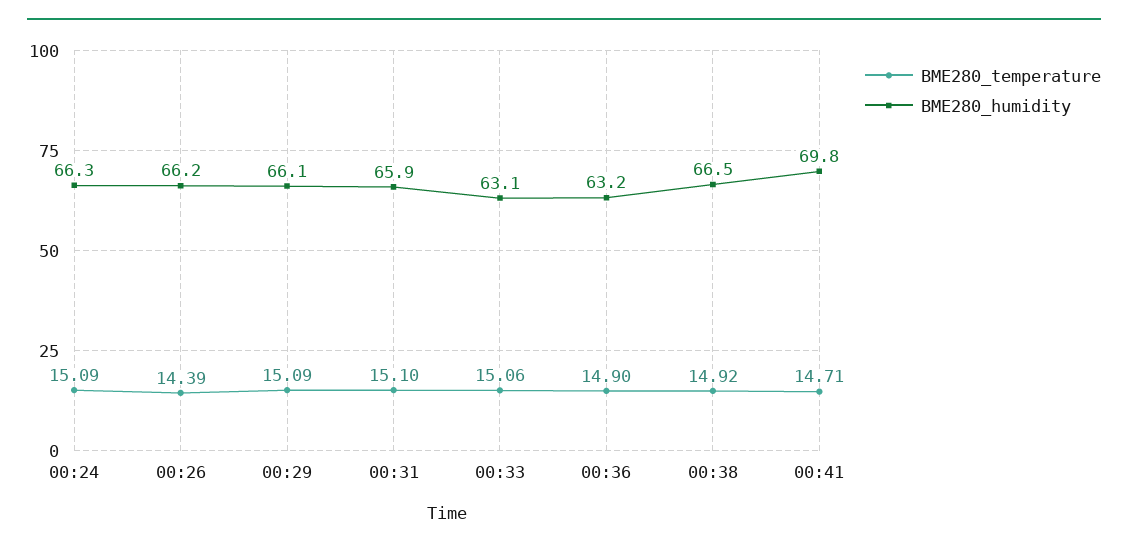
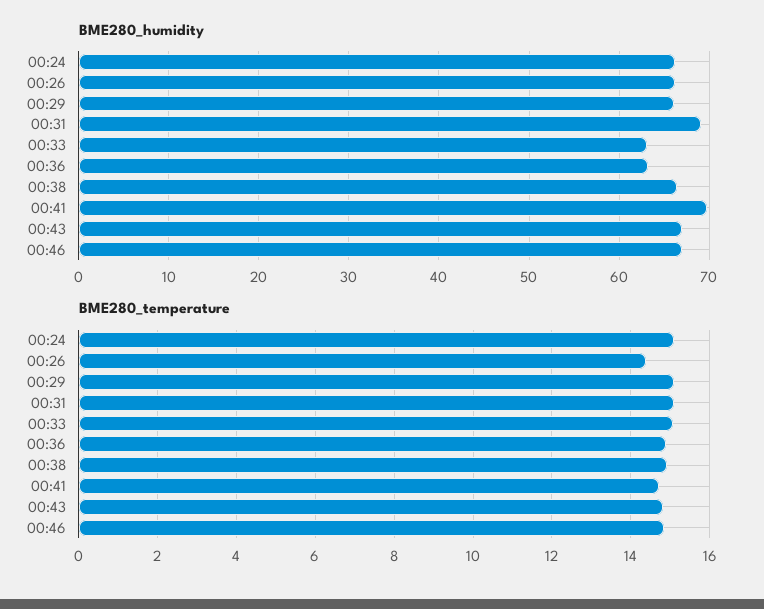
BME280_humidity, 00:31: 65.9 -> 69
BME280_humidity, 00:43: none -> 67
BME280_humidity, 00:46: none -> 67
BME280_temperature, 00:43: none -> 14.8
BME280_temperature, 00:46: none -> 14.8

